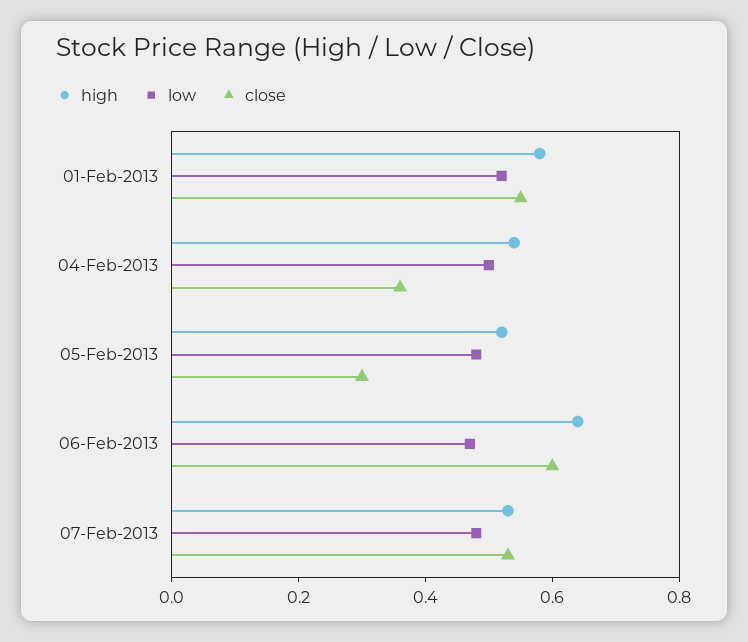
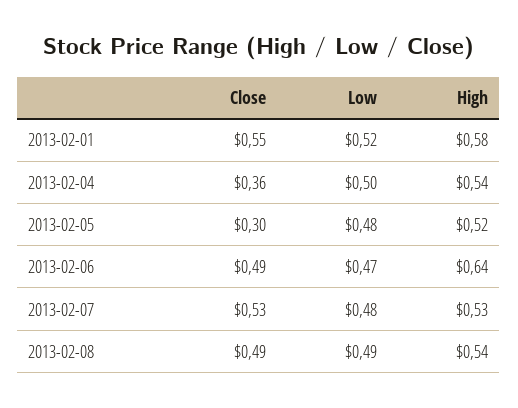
close, 06-Feb-2013: 0.6 -> 0.49
close, 2013-02-08: none -> 0.49
low, 2013-02-08: none -> 0.49
high, 2013-02-08: none -> 0.54

